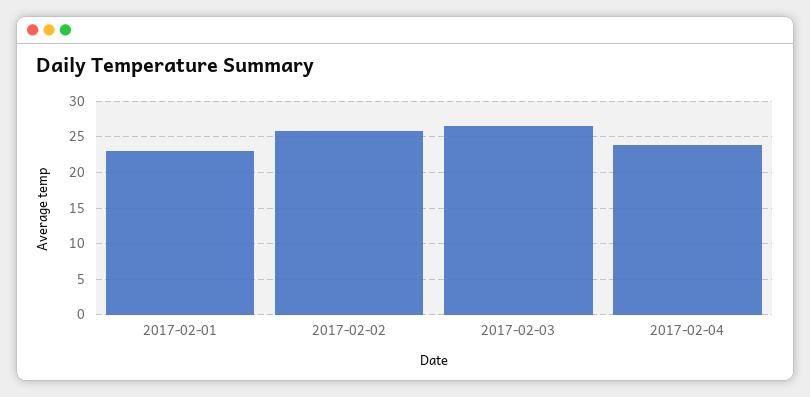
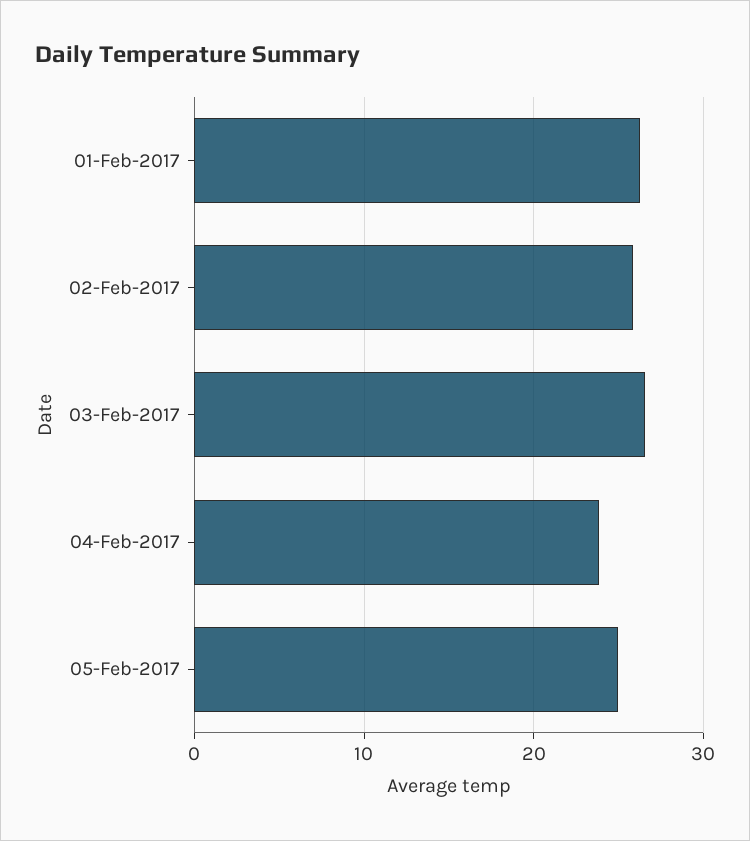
2017-02-01: 23 -> 26
05-Feb-2017: none -> 25

